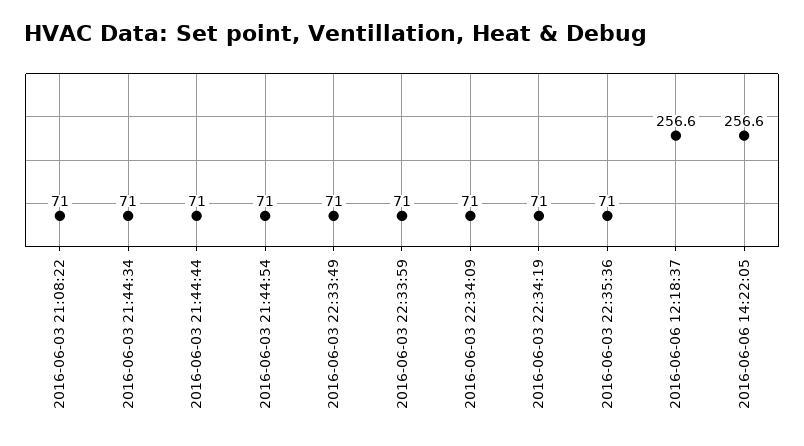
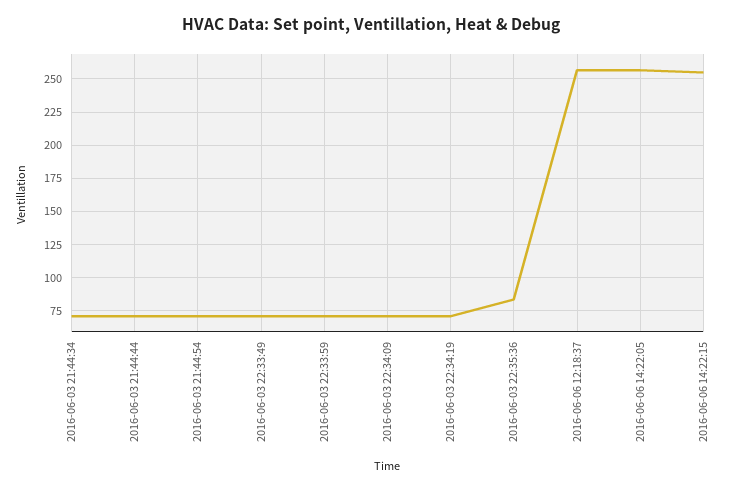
2016-06-03 21:08:22: 71 -> none
2016-06-03 22:35:36: 71 -> 85
2016-06-06 14:22:15: none -> 255

